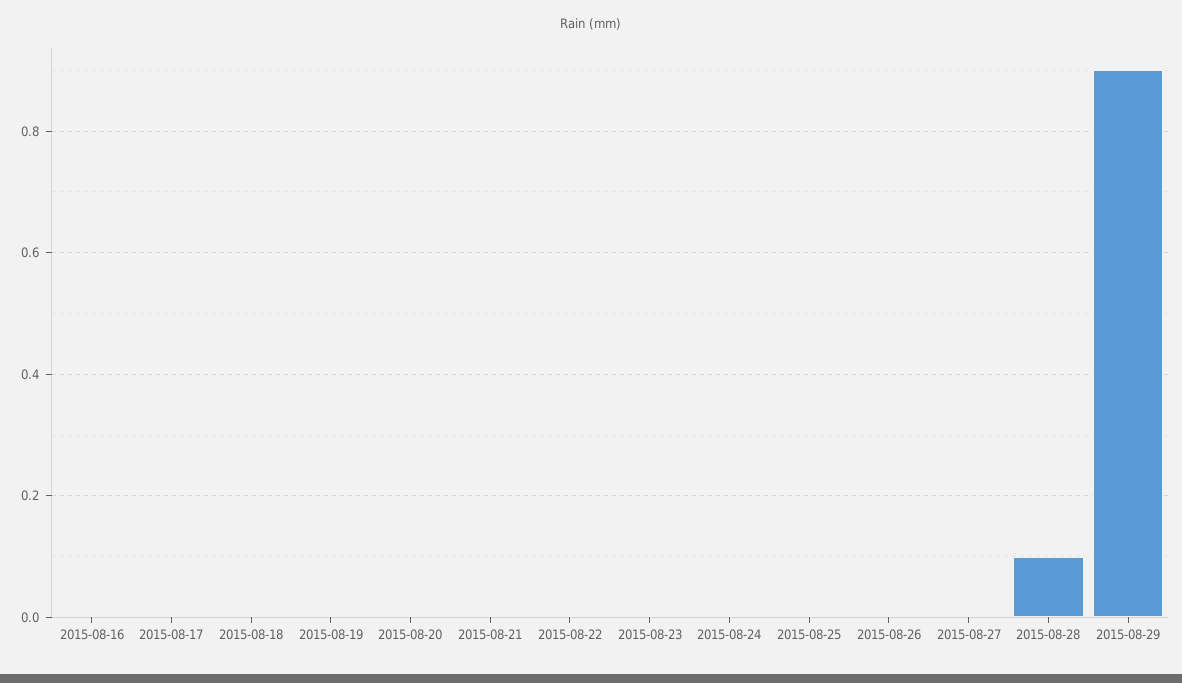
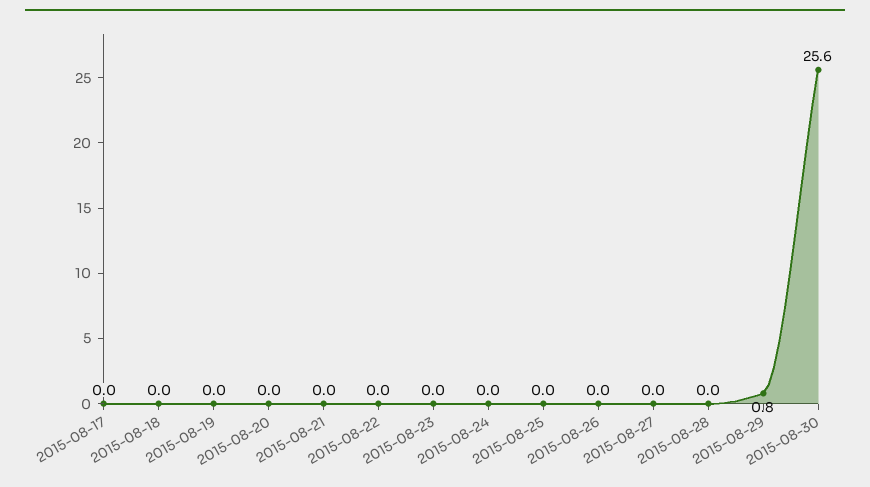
2015-08-16: 0 -> none
2015-08-28: 0.1 -> 0
2015-08-29: 0.9 -> 0.8
2015-08-30: none -> 25.6

